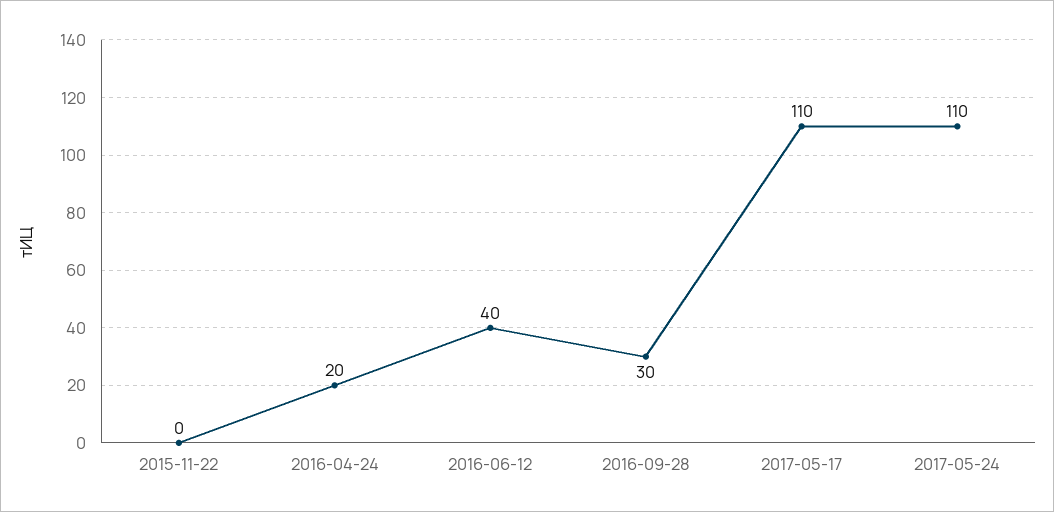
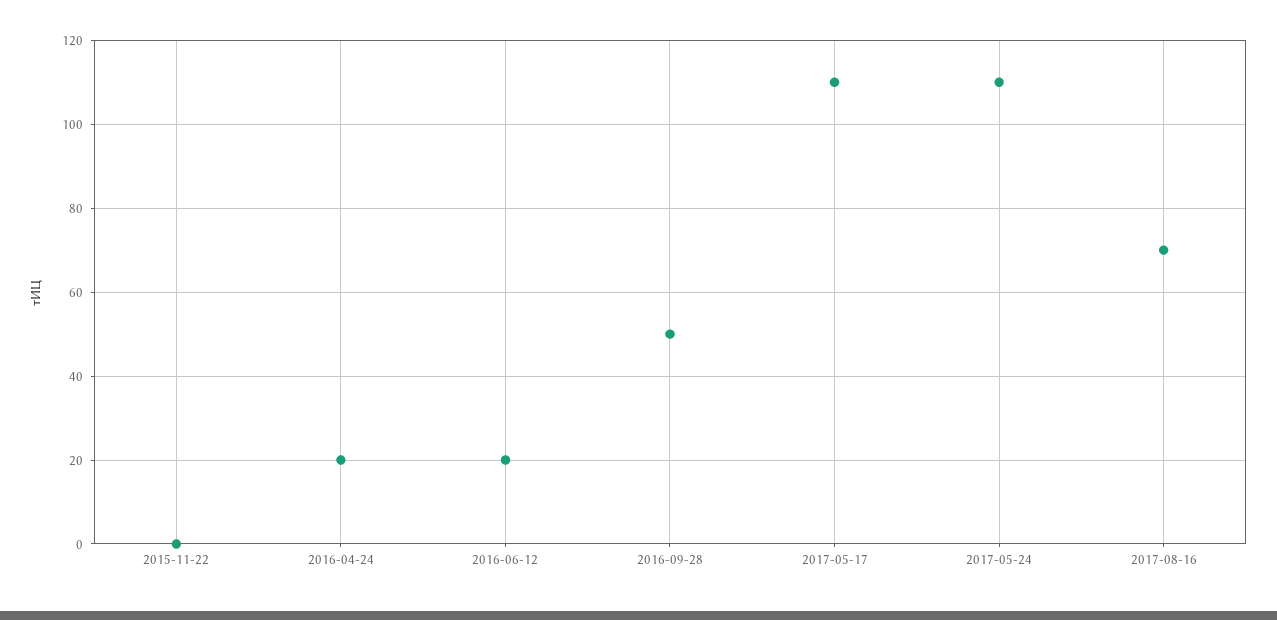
2016-06-12: 40 -> 20
2016-09-28: 30 -> 50
2017-08-16: none -> 70

